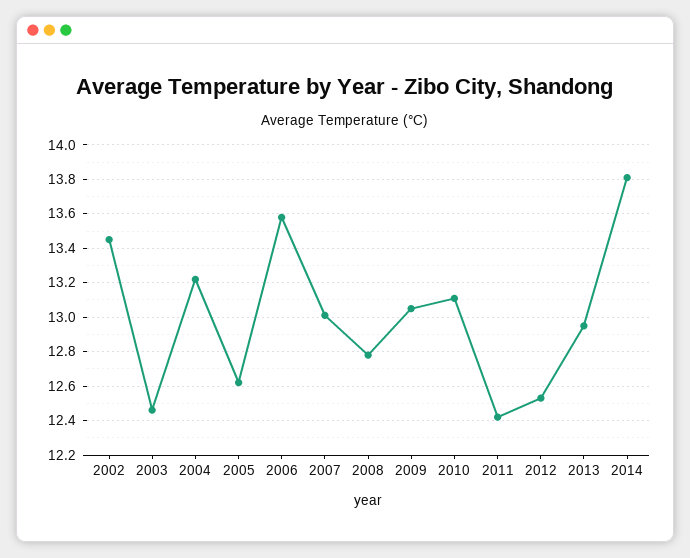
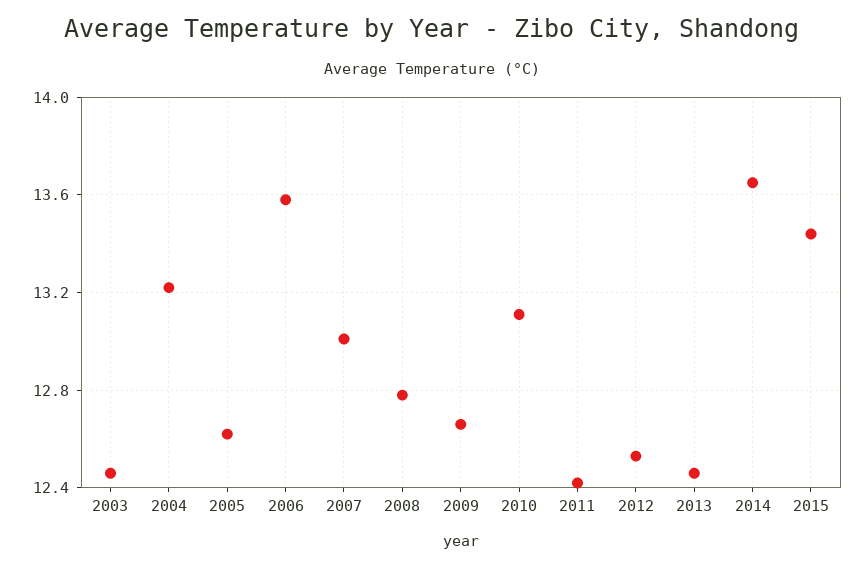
2002: 13.45 -> none
2009: 13.05 -> 12.65
2013: 12.95 -> 12.45
2014: 13.8 -> 13.65
2015: none -> 13.45

